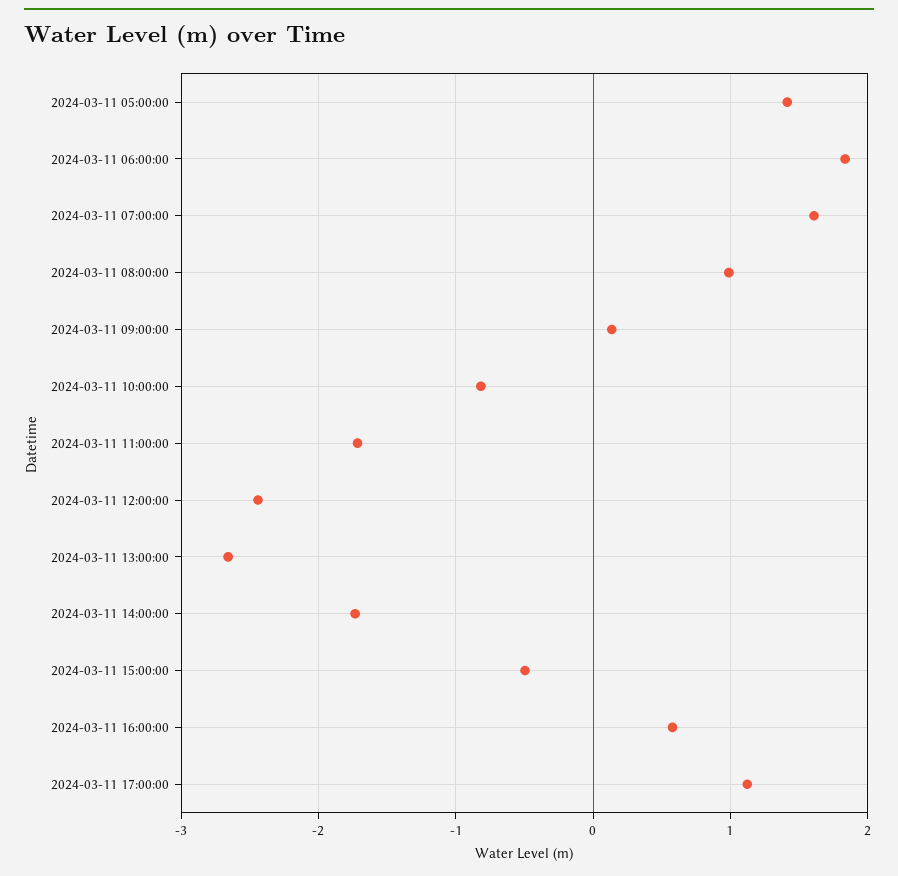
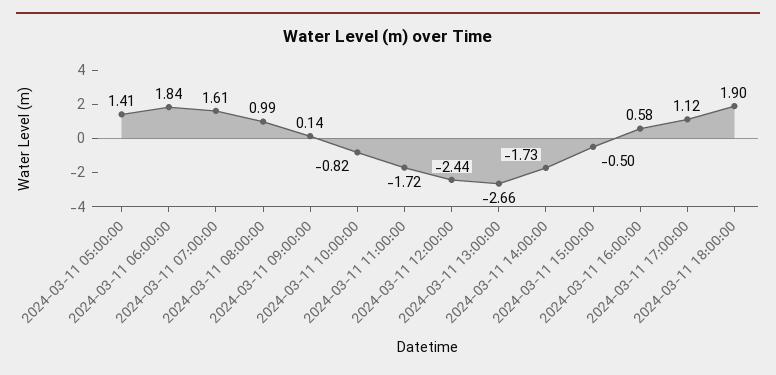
2024-03-11 18:00:00: none -> 1.9

